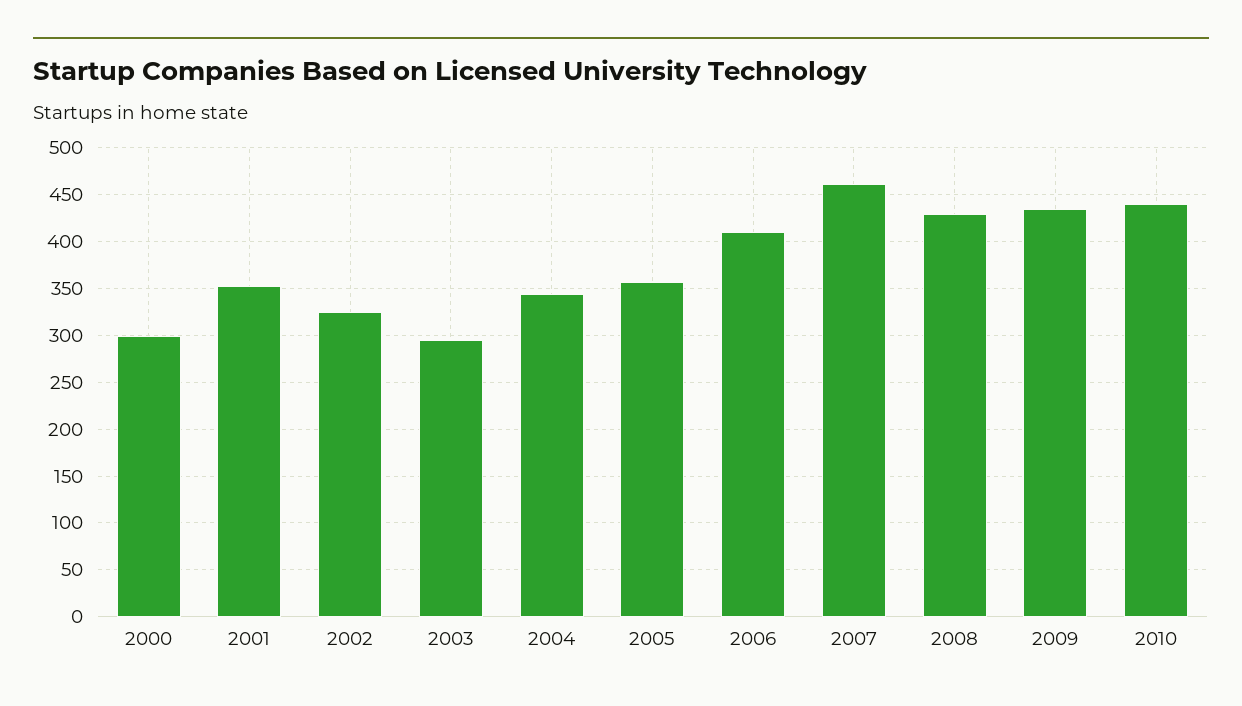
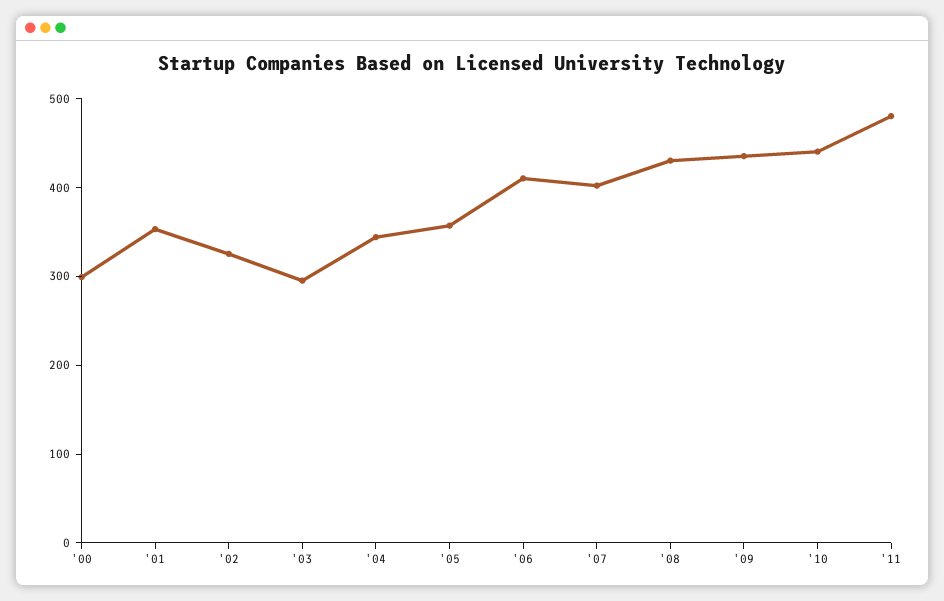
2007: 460 -> 400
'11: none -> 480

